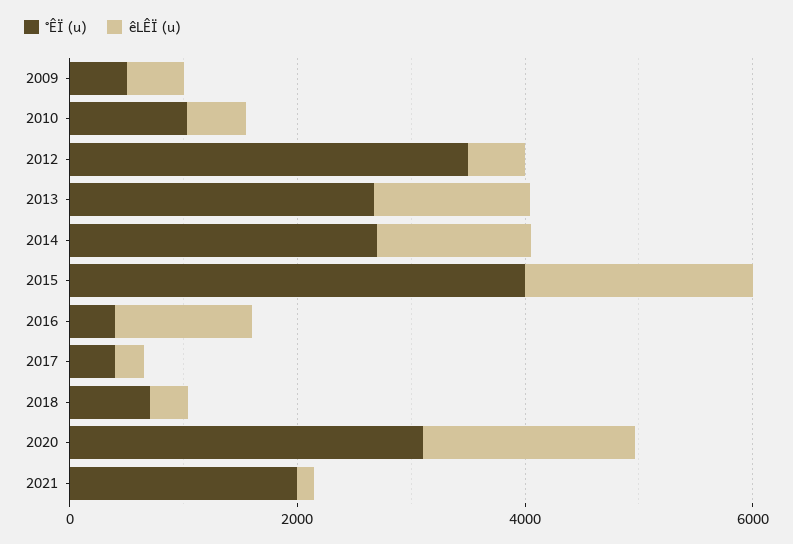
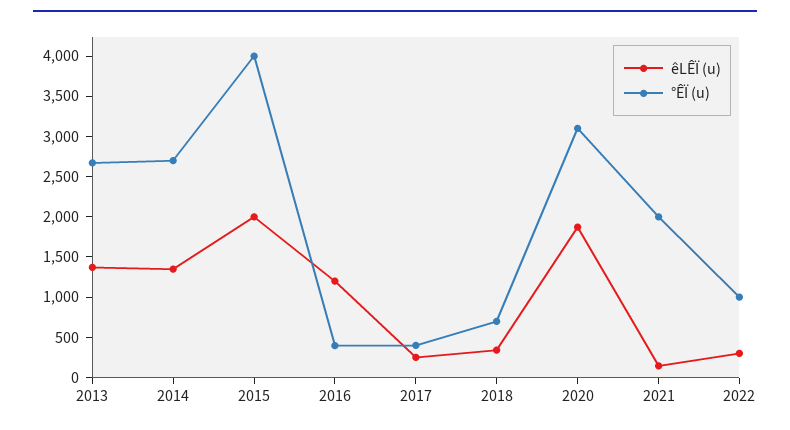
°ÊÏ (u), 2009: 500 -> none
êLÊÏ (u), 2009: 500 -> none
°ÊÏ (u), 2010: 1000 -> none
êLÊÏ (u), 2010: 500 -> none
°ÊÏ (u), 2012: 3500 -> none
êLÊÏ (u), 2012: 500 -> none
êLÊÏ (u), 2022: none -> 300
°ÊÏ (u), 2022: none -> 1000

